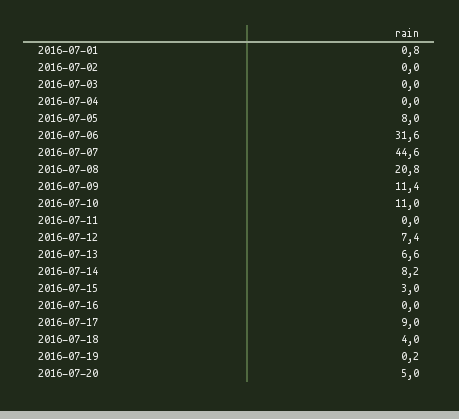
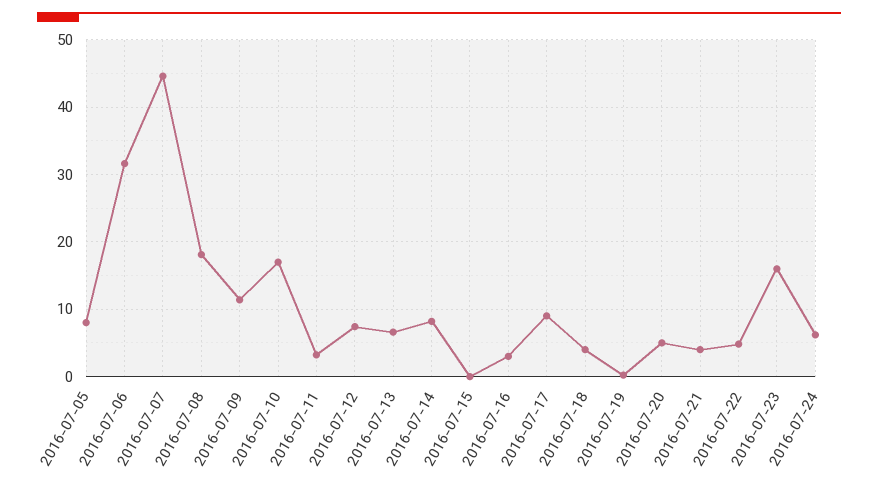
2016-07-01: 0.8 -> none
2016-07-02: 0 -> none
2016-07-03: 0 -> none
2016-07-04: 0 -> none
2016-07-08: 20.8 -> 18
2016-07-10: 11 -> 17
2016-07-11: 0 -> 3
2016-07-15: 3 -> 0
2016-07-16: 0 -> 3
2016-07-21: none -> 4
2016-07-22: none -> 5
2016-07-23: none -> 16
2016-07-24: none -> 6

